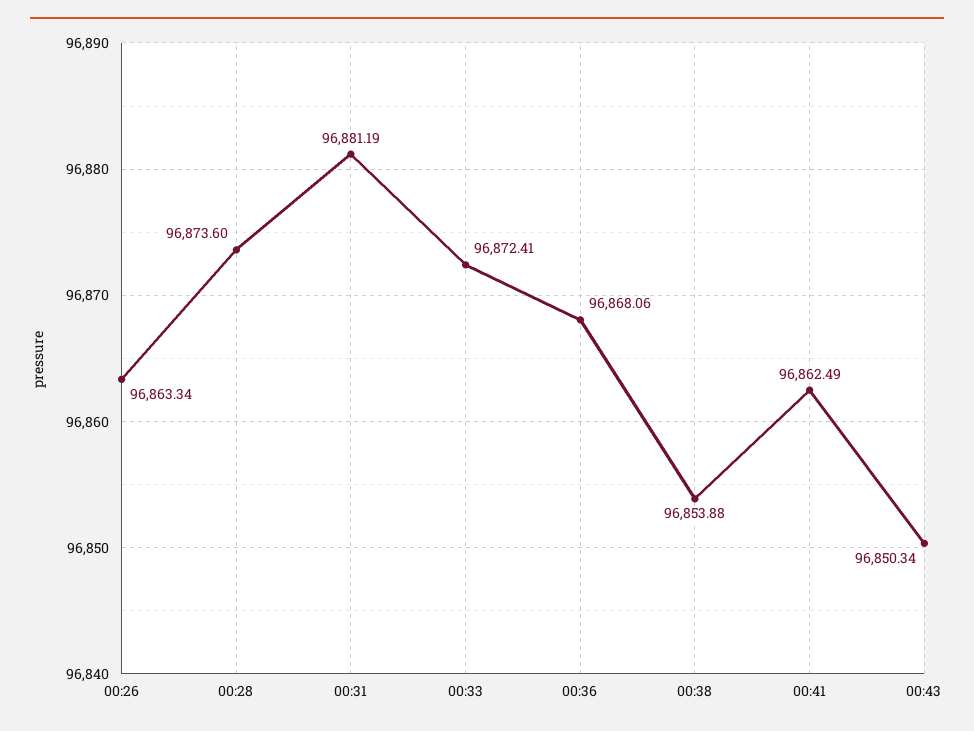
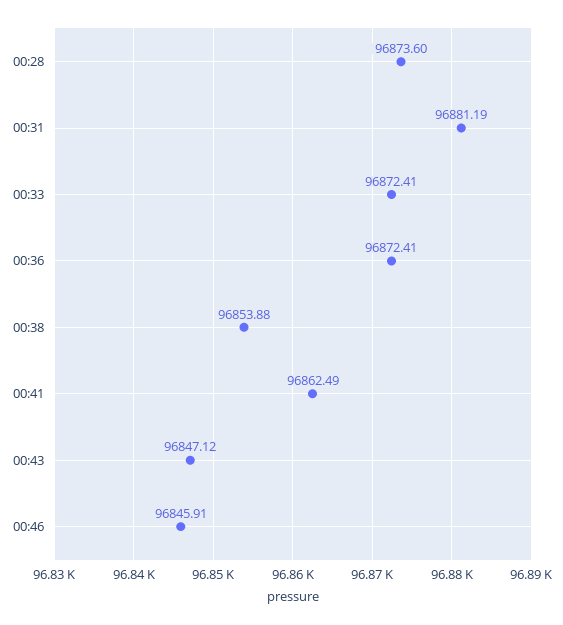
00:26: 96863.34 -> none
00:36: 96868.06 -> 96872.41
00:43: 96850.34 -> 96847.12
00:46: none -> 96845.91

